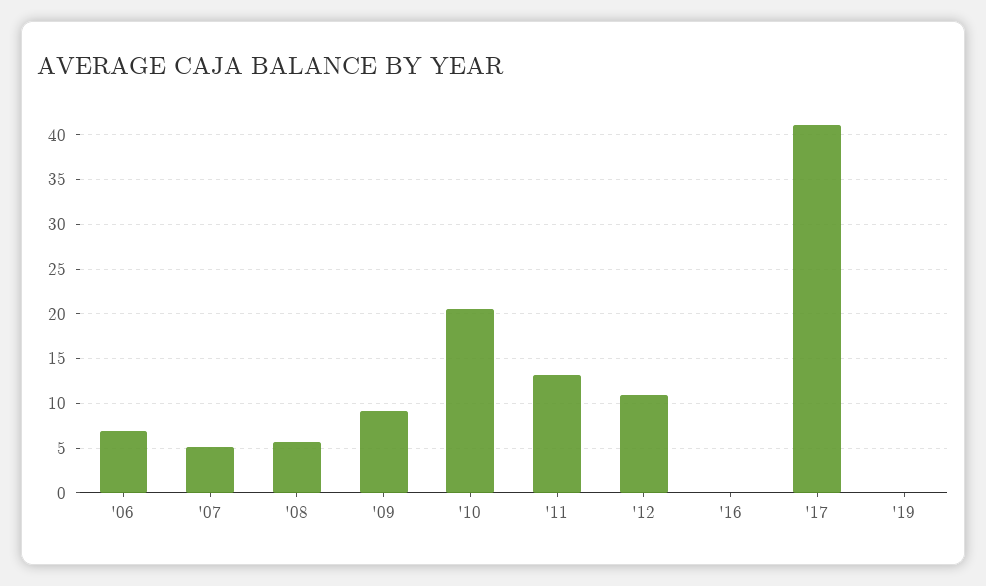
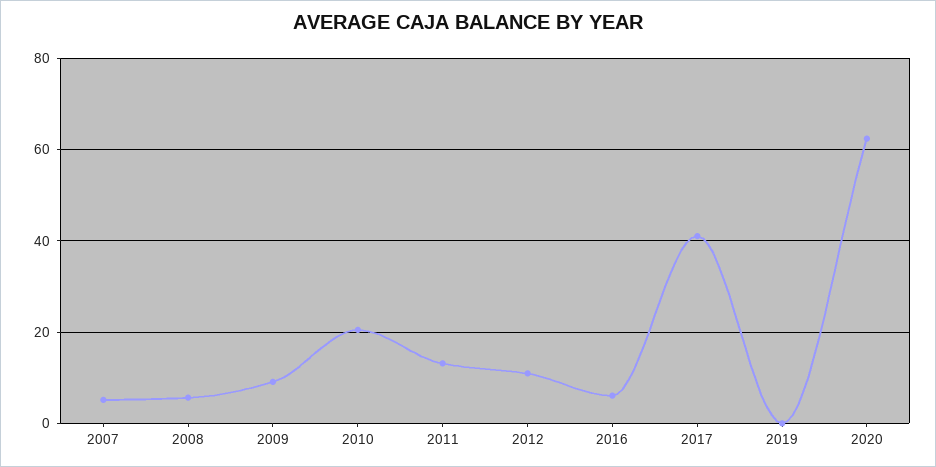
'06: 7 -> none
'16: 0 -> 6
2020: none -> 62

